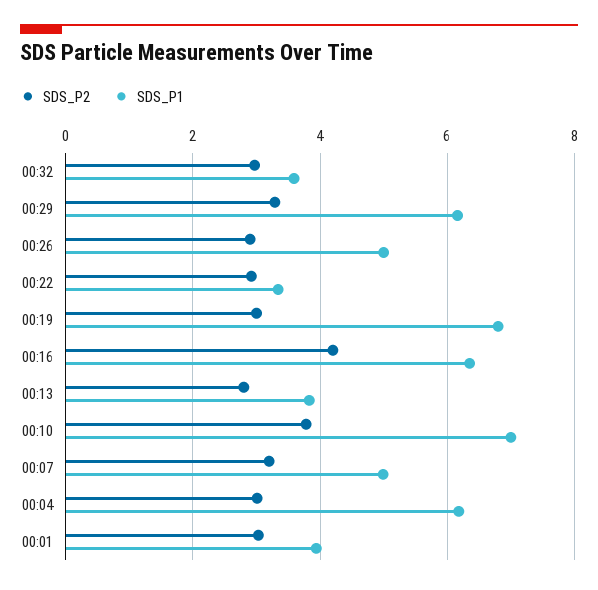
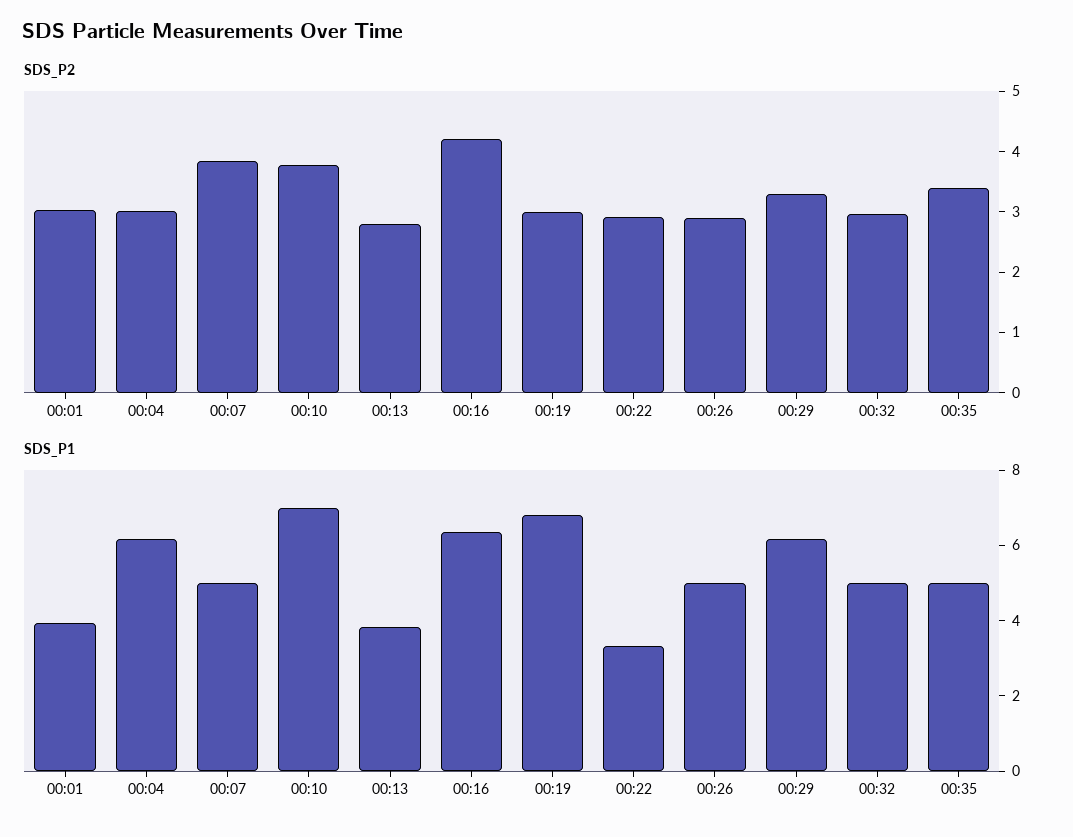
SDS_P1, 00:32: 3.6 -> 5
SDS_P2, 00:07: 3.2 -> 3.8
SDS_P2, 00:35: none -> 3.4
SDS_P1, 00:35: none -> 5

